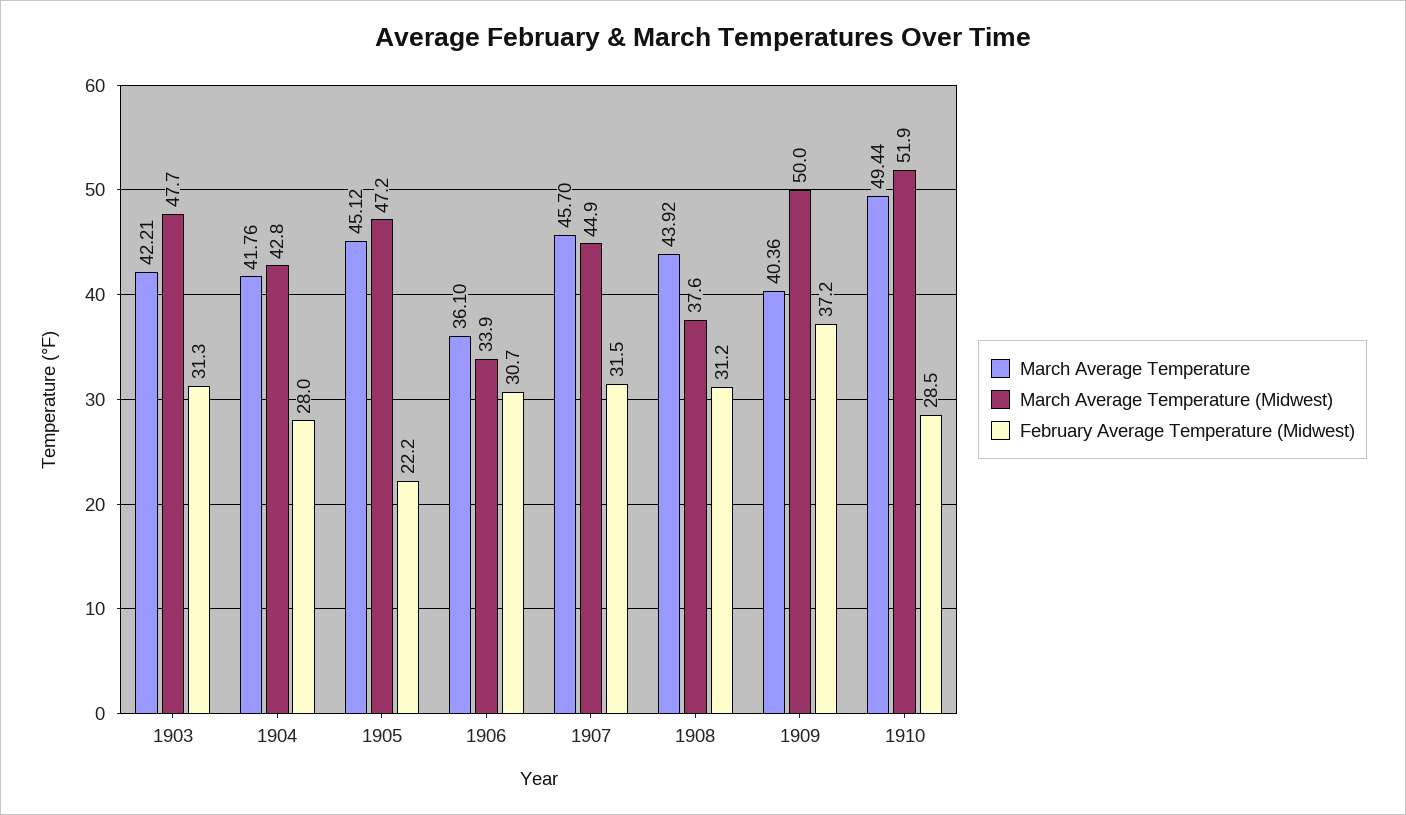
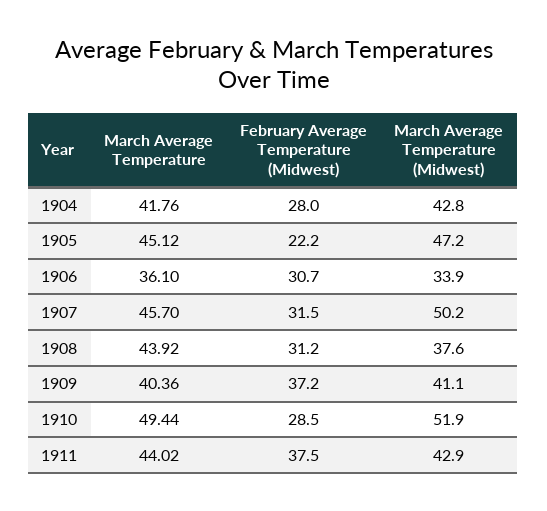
March Average Temperature, 1903: 42.21 -> none
March Average Temperature (Midwest), 1903: 47.7 -> none
February Average Temperature (Midwest), 1903: 31.3 -> none
March Average Temperature (Midwest), 1907: 44.9 -> 50.2
March Average Temperature (Midwest), 1909: 50 -> 41.1
March Average Temperature, 1911: none -> 44.02
February Average Temperature (Midwest), 1911: none -> 37.5
March Average Temperature (Midwest), 1911: none -> 42.9

